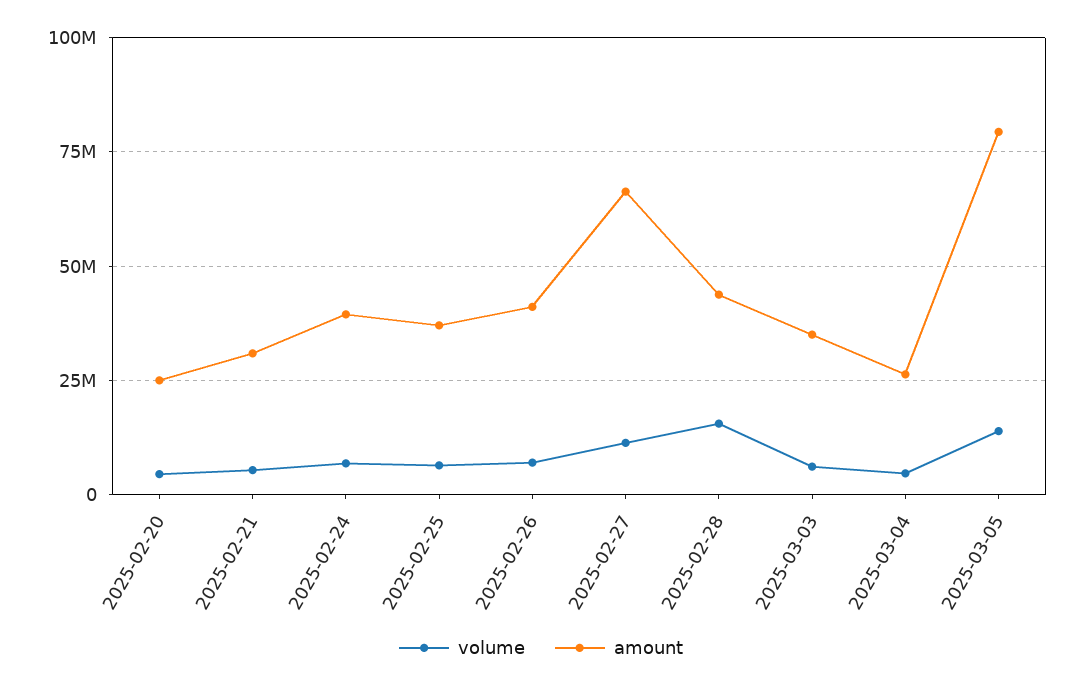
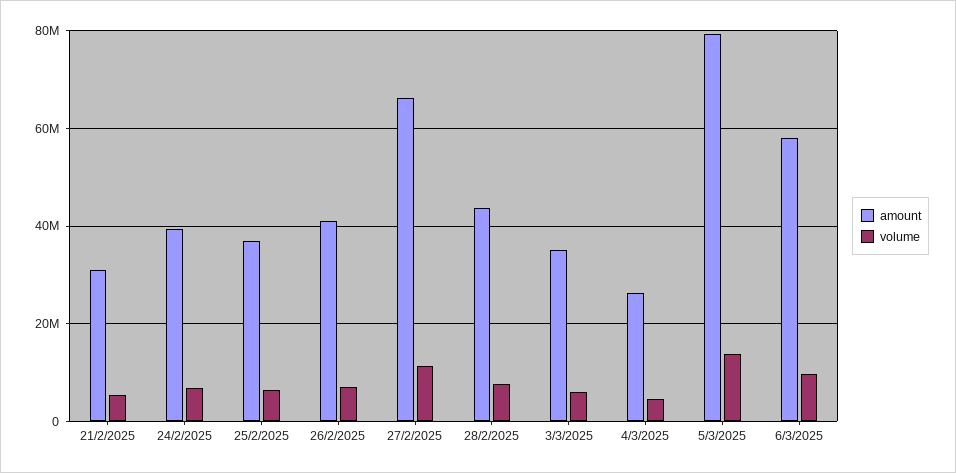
volume, 2025-02-20: 5000000 -> none
amount, 2025-02-20: 25000000 -> none
volume, 2025-02-28: 15000000 -> 8000000
amount, 6/3/2025: none -> 58000000
volume, 6/3/2025: none -> 10000000

